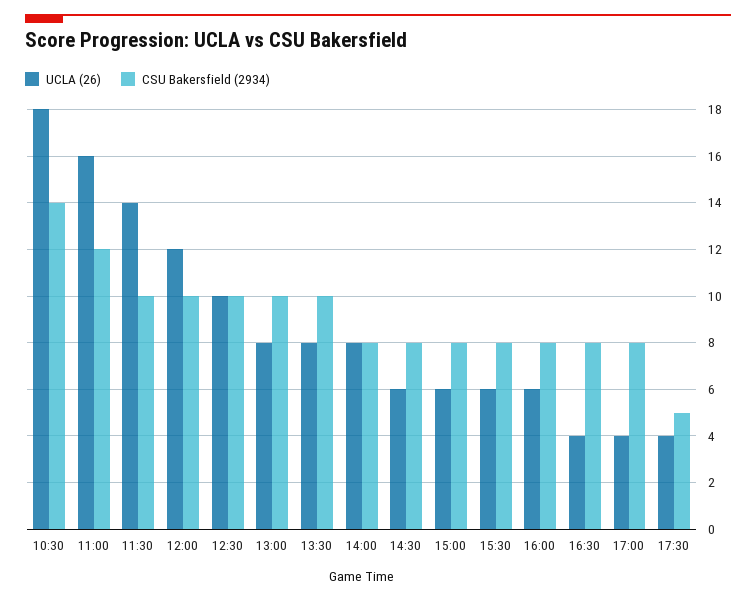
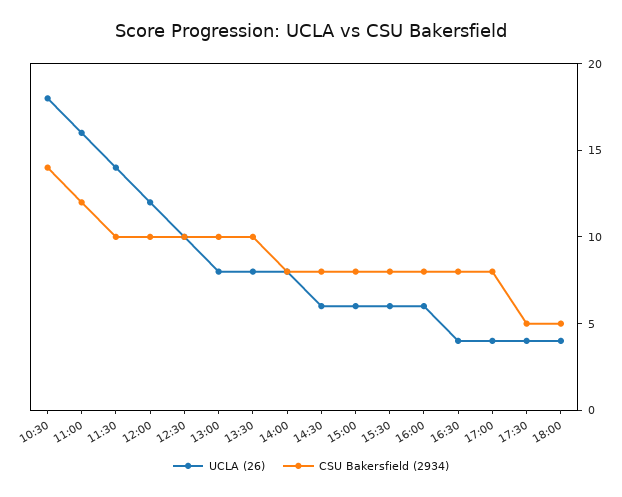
UCLA (26), 18:00: none -> 4
CSU Bakersfield (2934), 18:00: none -> 5

